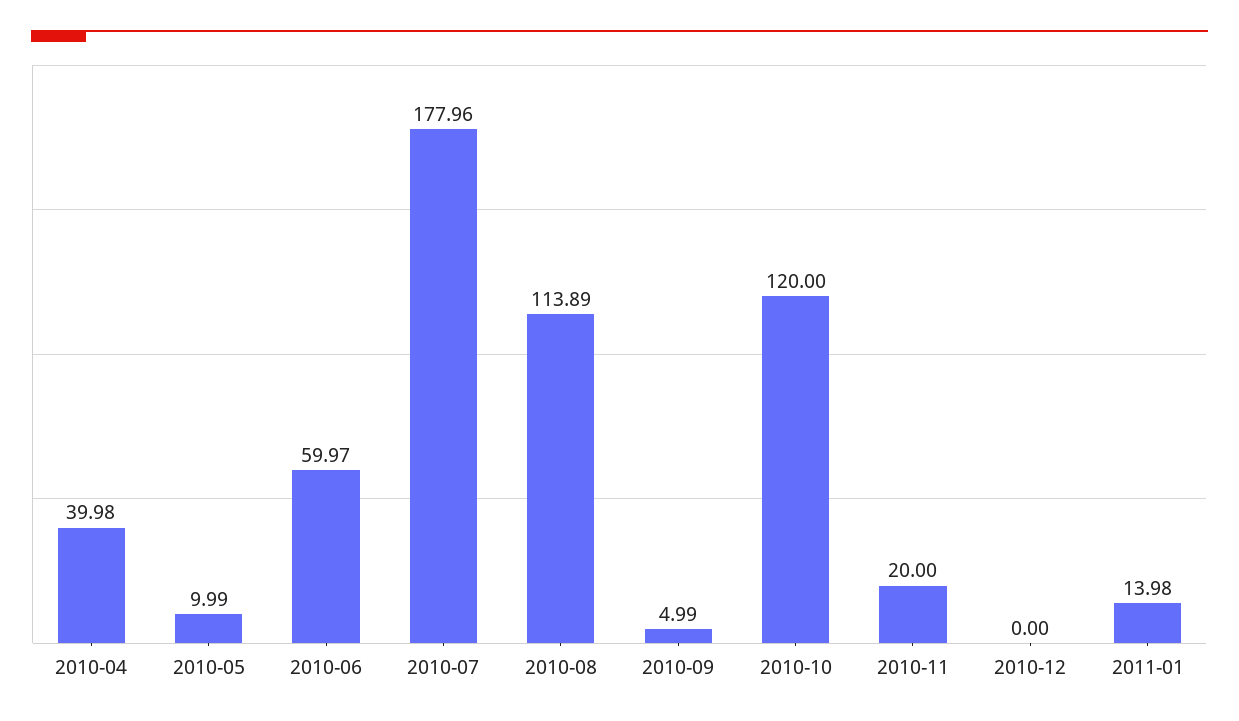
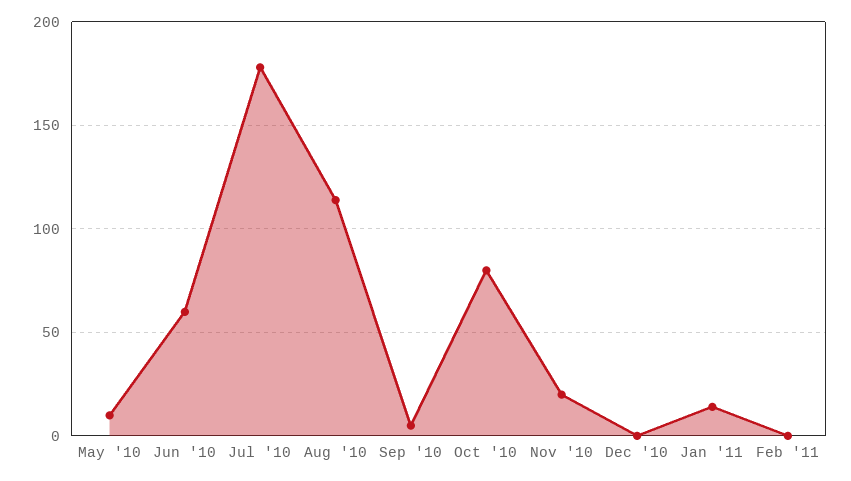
2010-04: 39.98 -> none
2010-10: 120 -> 80
Feb '11: none -> 0

